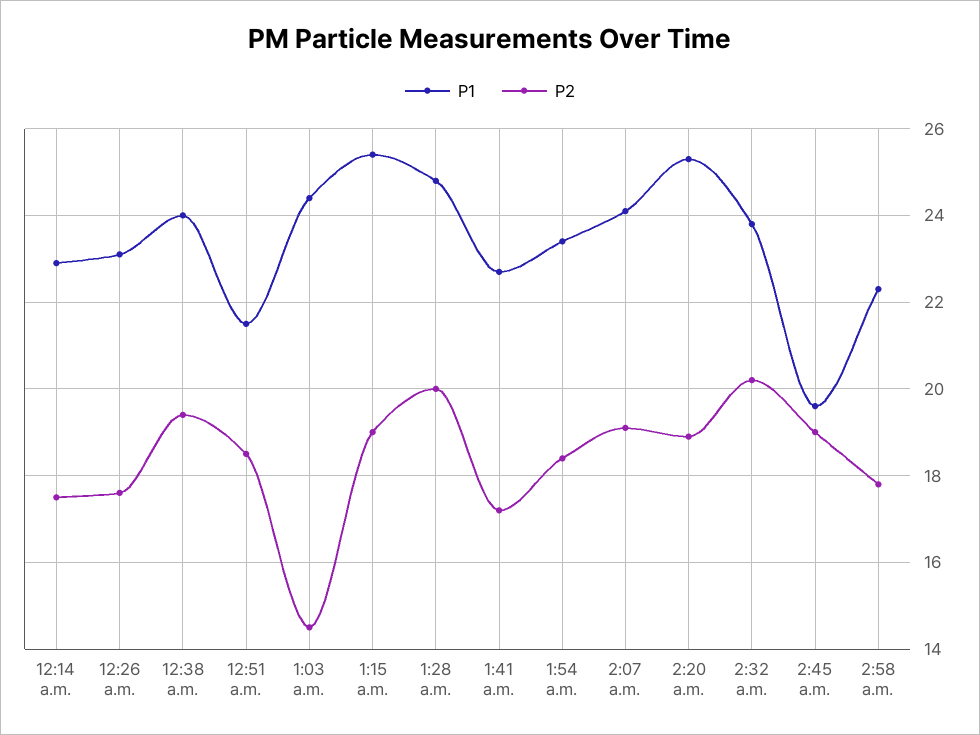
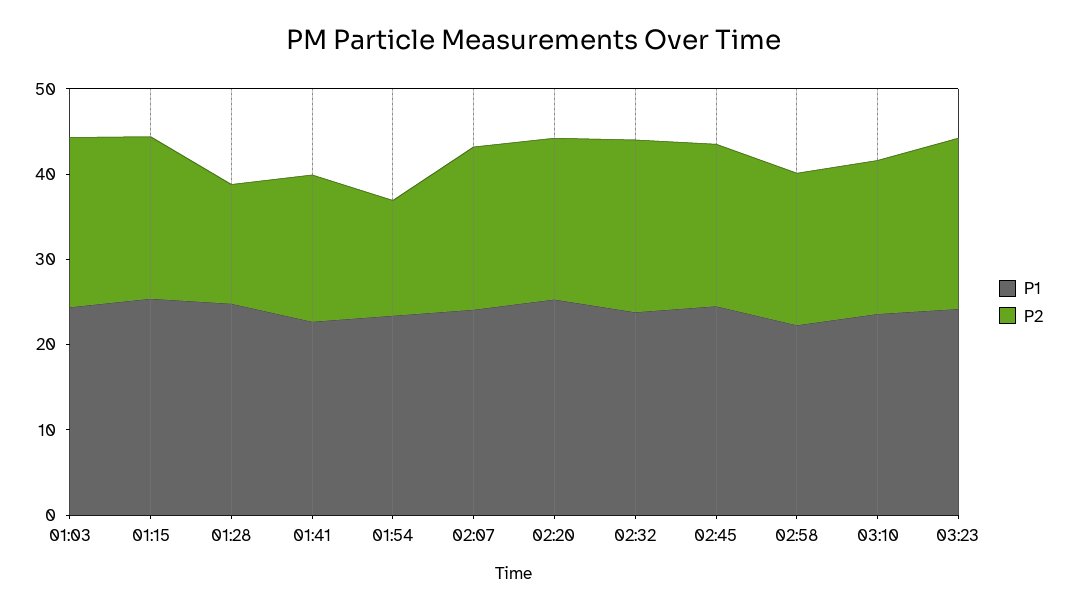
P1, 12:14 a.m.: 23 -> none
P2, 12:14 a.m.: 17.5 -> none
P1, 12:26 a.m.: 23 -> none
P2, 12:26 a.m.: 17.5 -> none
P1, 12:38 a.m.: 24 -> none
P2, 12:38 a.m.: 19.5 -> none
P1, 12:51 a.m.: 21.5 -> none
P2, 12:51 a.m.: 18.5 -> none
P2, 1:03 a.m.: 14.5 -> 20
P2, 1:28 a.m.: 20 -> 14
P2, 1:54 a.m.: 18.5 -> 14
P1, 2:45 a.m.: 19.5 -> 24
P1, 03:10: none -> 24
P2, 03:10: none -> 18
P1, 03:23: none -> 24
P2, 03:23: none -> 20

